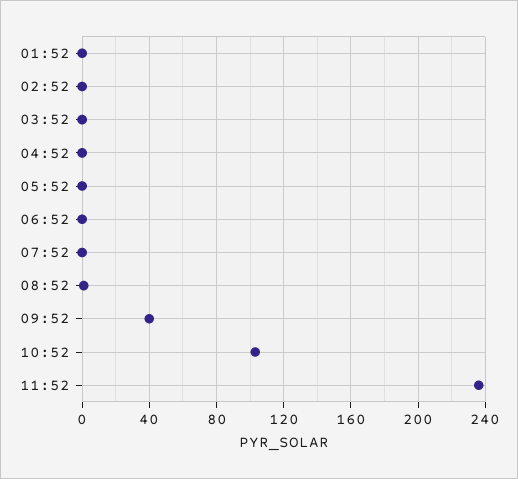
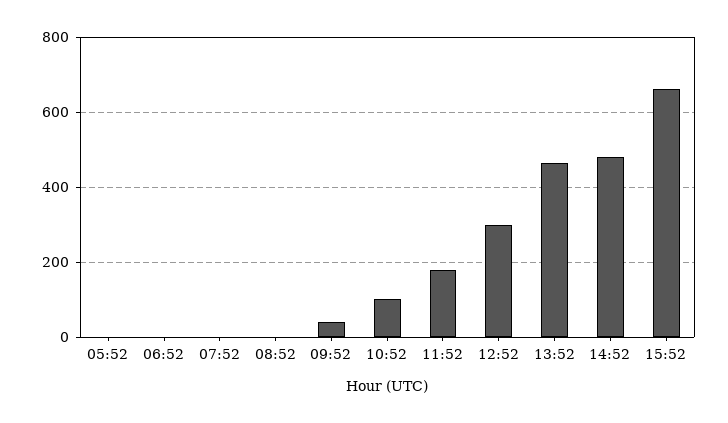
01:52: 0 -> none
02:52: 0 -> none
03:52: 0 -> none
04:52: 0 -> none
11:52: 235 -> 180
12:52: none -> 300
13:52: none -> 460
14:52: none -> 480
15:52: none -> 660

